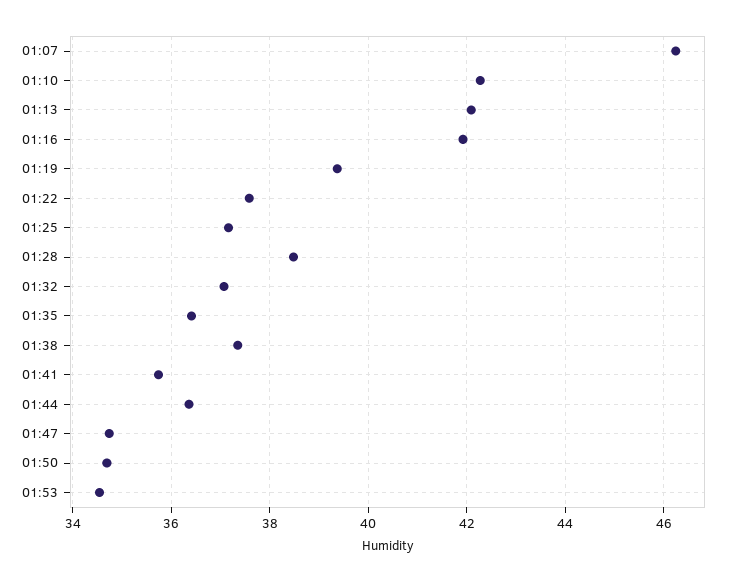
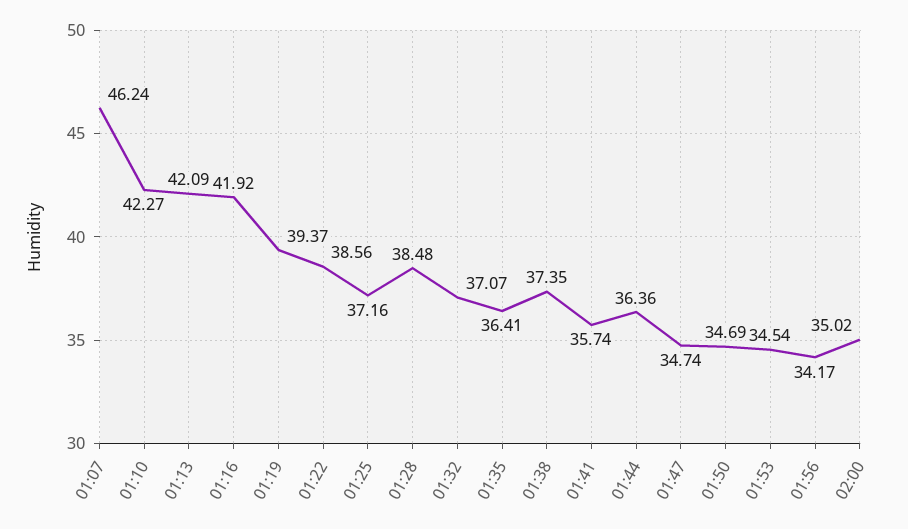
01:22: 37.6 -> 38.56
01:56: none -> 34.17
02:00: none -> 35.02

